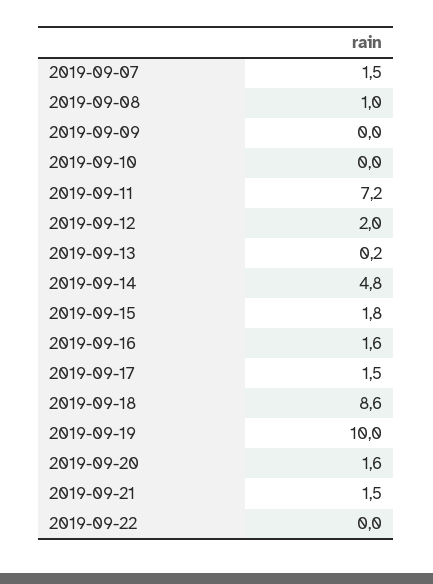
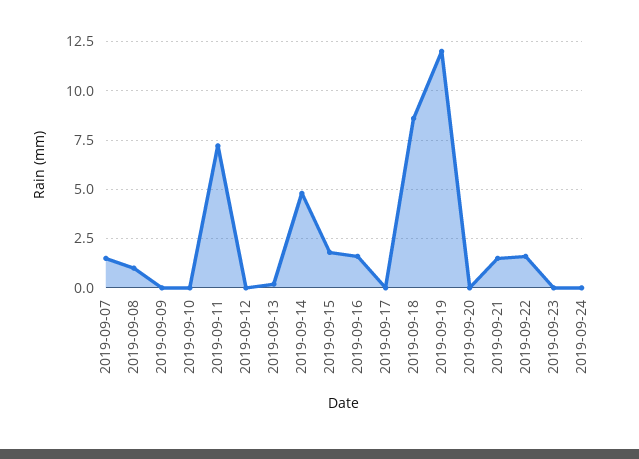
2019-09-12: 2 -> 0
2019-09-17: 1.5 -> 0
2019-09-19: 10 -> 12
2019-09-20: 1.6 -> 0
2019-09-22: 0 -> 1.5
2019-09-23: none -> 0
2019-09-24: none -> 0

